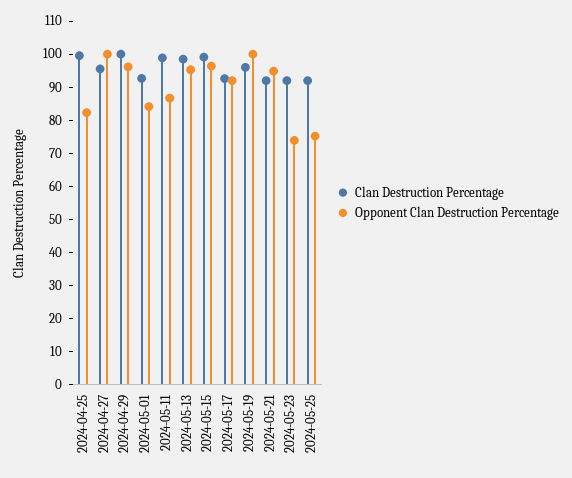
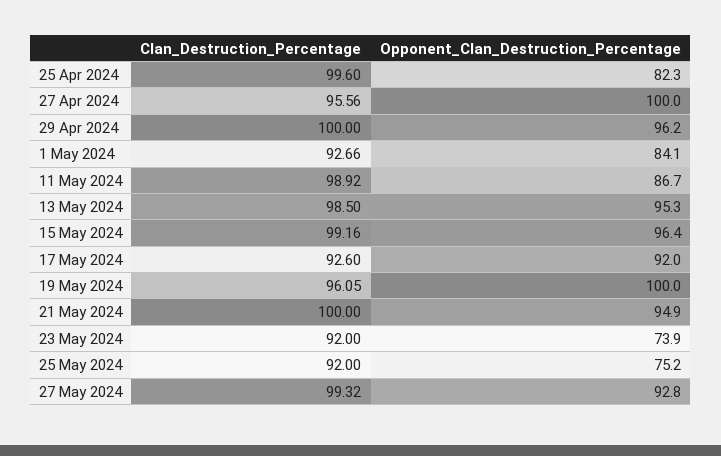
Clan Destruction Percentage, 2024-05-21: 92.5 -> 100
Clan Destruction Percentage, 27 May 2024: none -> 99.32
Opponent Clan Destruction Percentage, 27 May 2024: none -> 92.8

